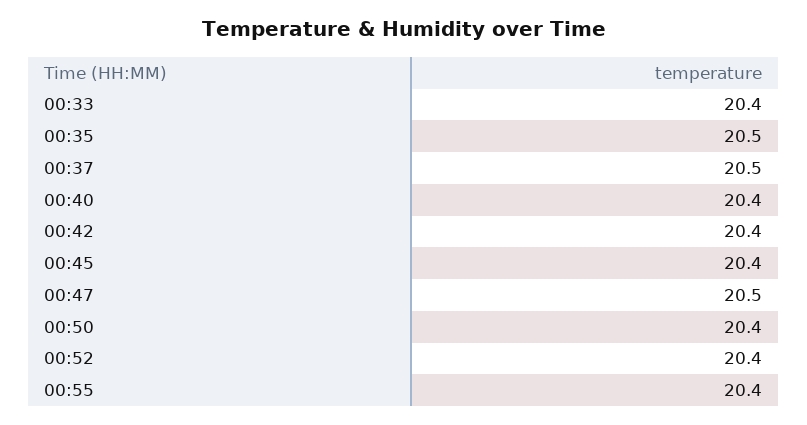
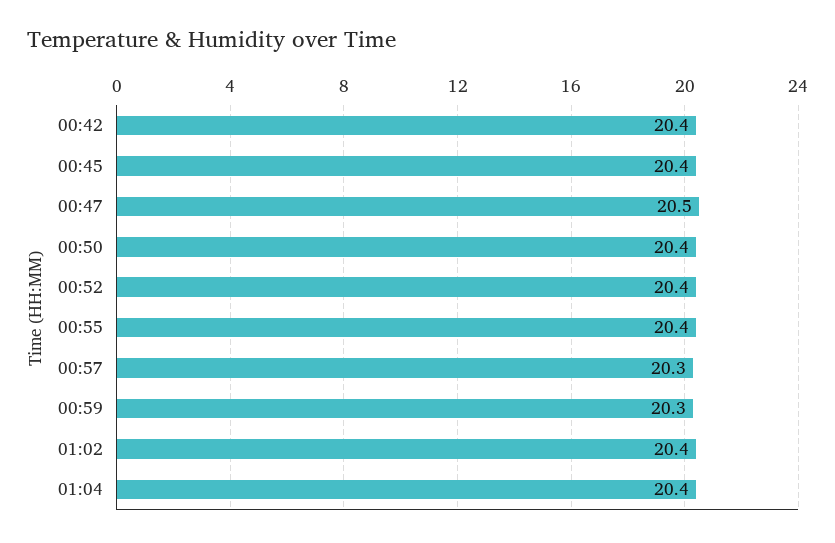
00:33: 20.4 -> none
00:35: 20.5 -> none
00:37: 20.5 -> none
00:40: 20.4 -> none
00:57: none -> 20.3
00:59: none -> 20.3
01:02: none -> 20.4
01:04: none -> 20.4

